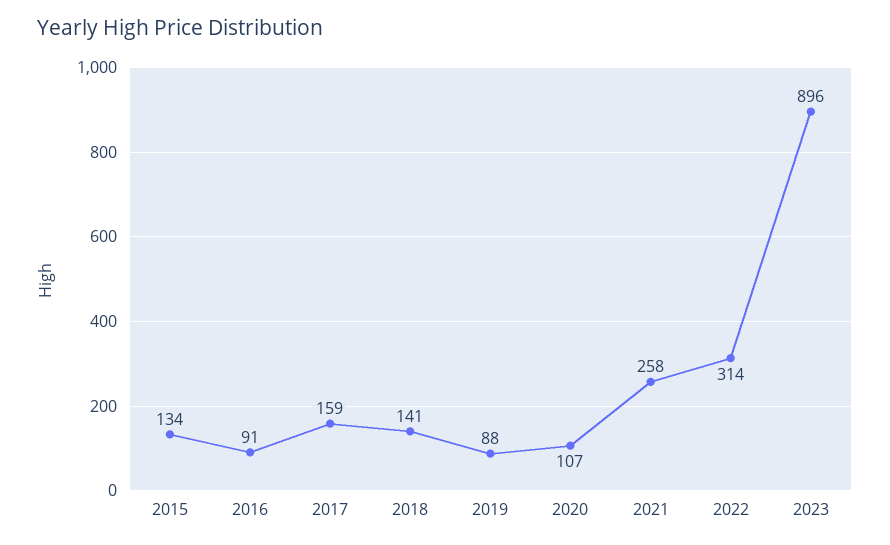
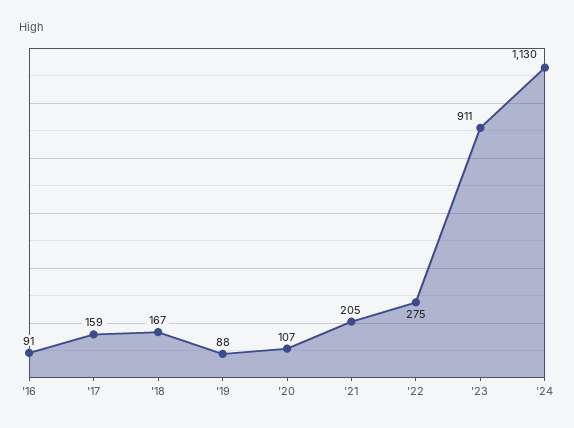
2015: 134 -> none
2018: 141 -> 167
2021: 258 -> 205
2022: 314 -> 275
2023: 896 -> 911
'24: none -> 1130

